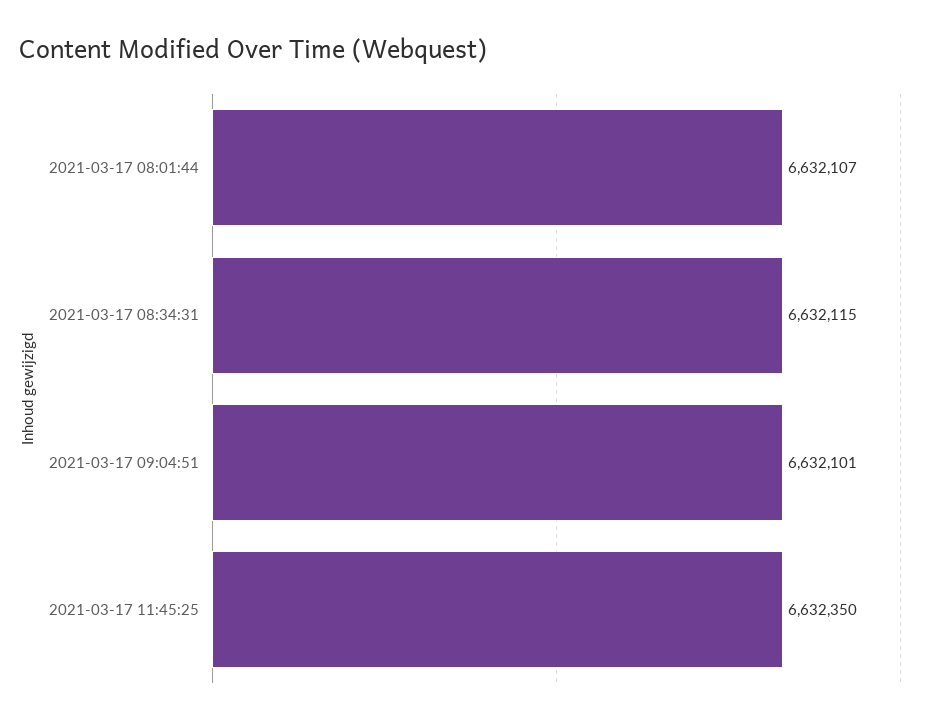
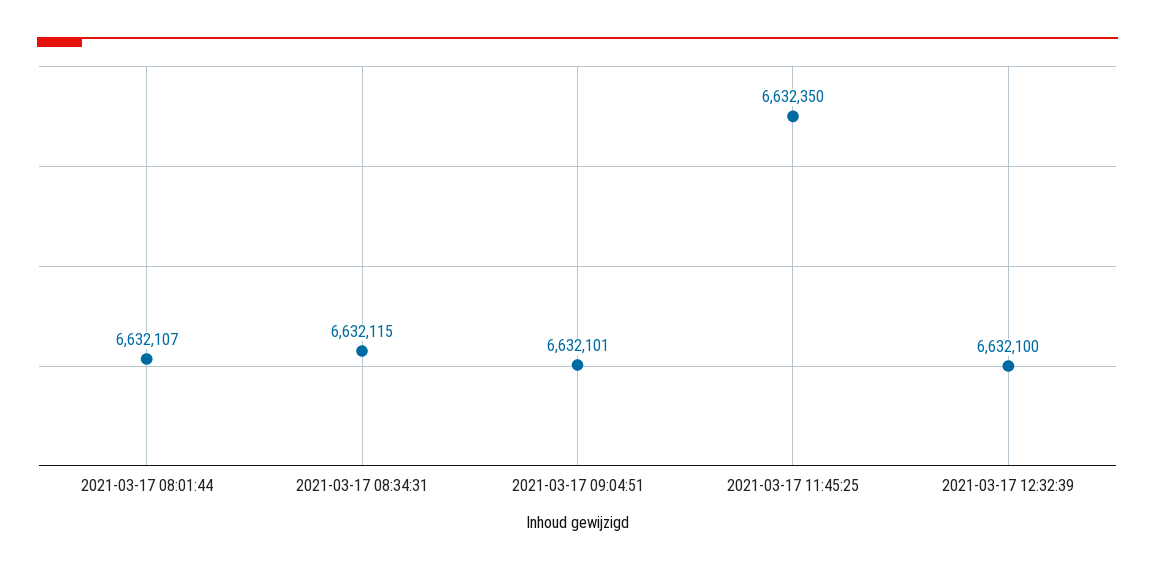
2021-03-17 12:32:39: none -> 6632100

